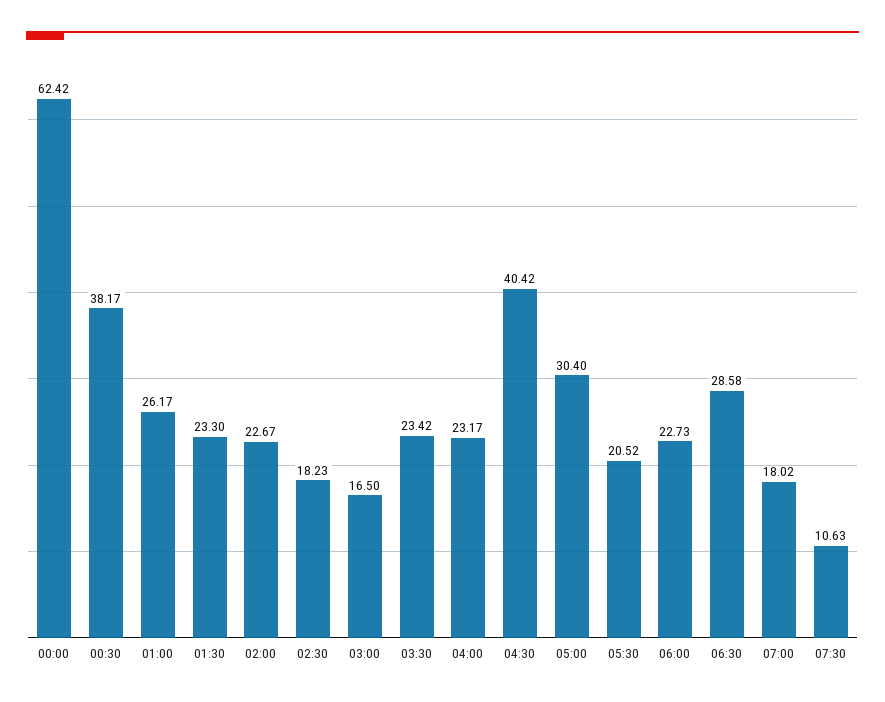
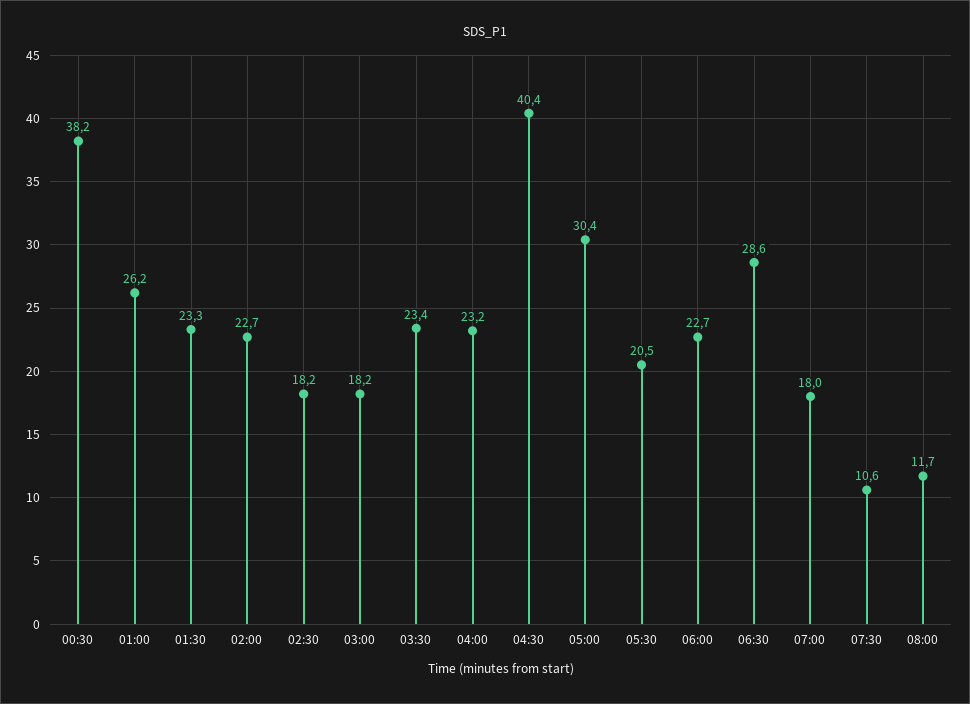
00:00: 62.42 -> none
03:00: 16.5 -> 18.2
08:00: none -> 11.7

